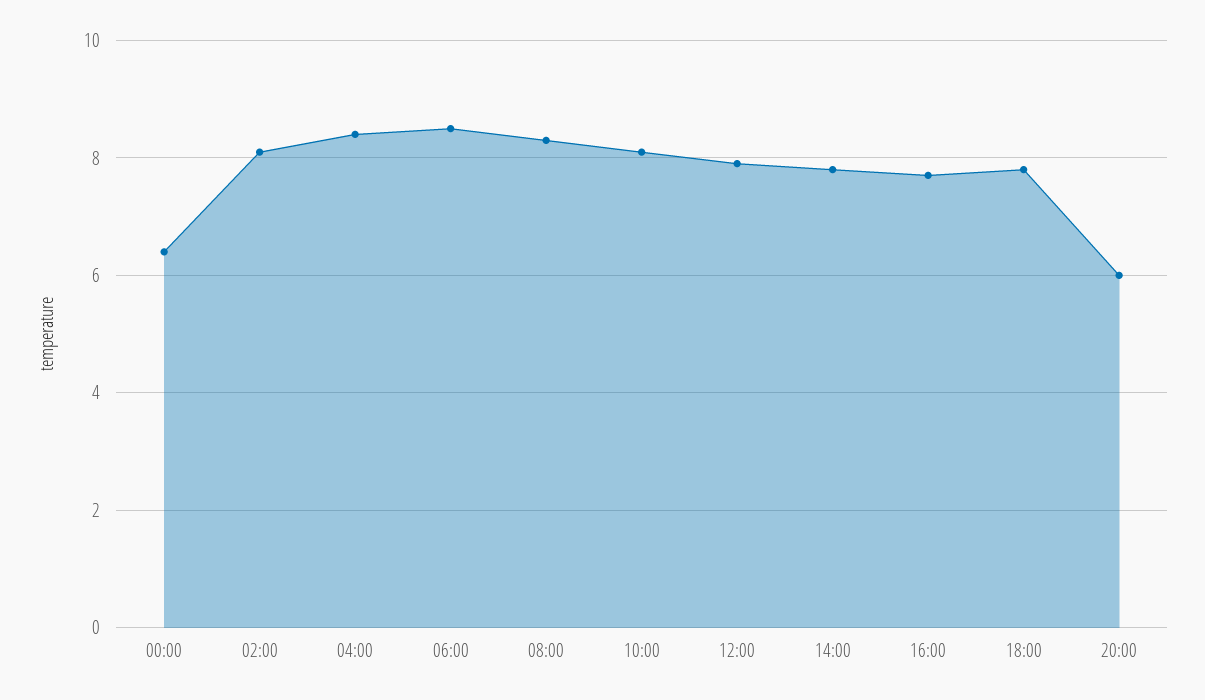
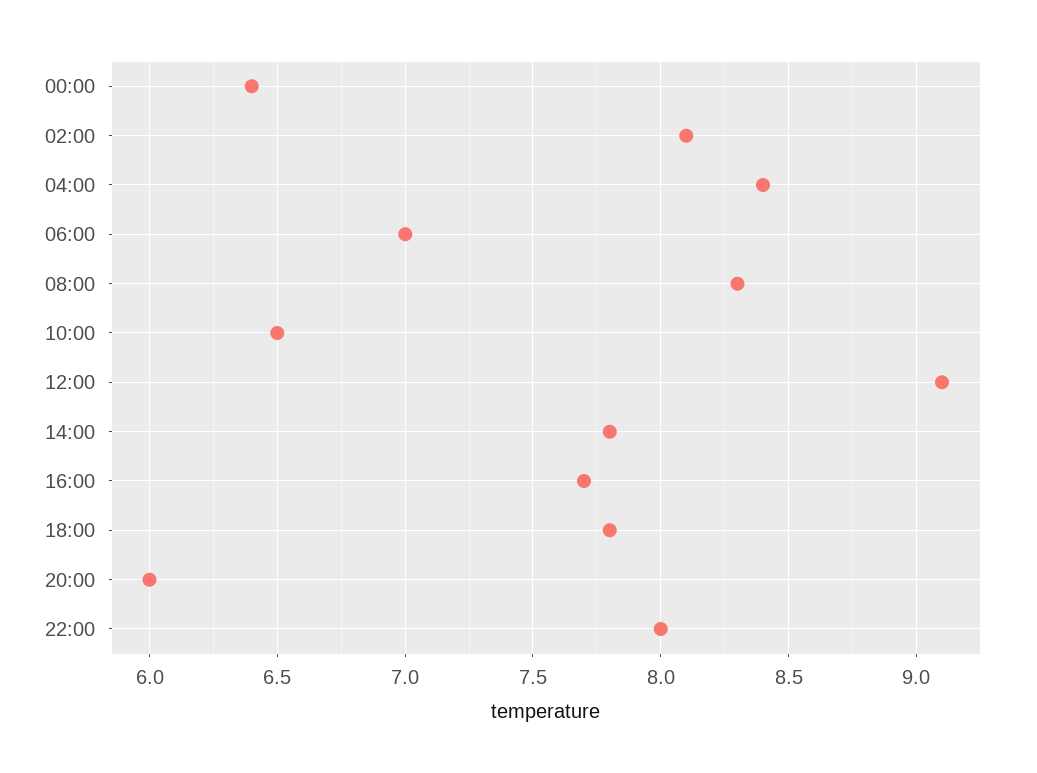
06:00: 8.5 -> 7
10:00: 8 -> 6.5
12:00: 8 -> 9.1
22:00: none -> 8

